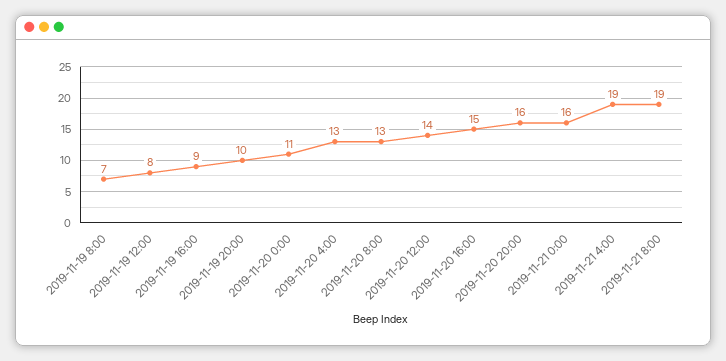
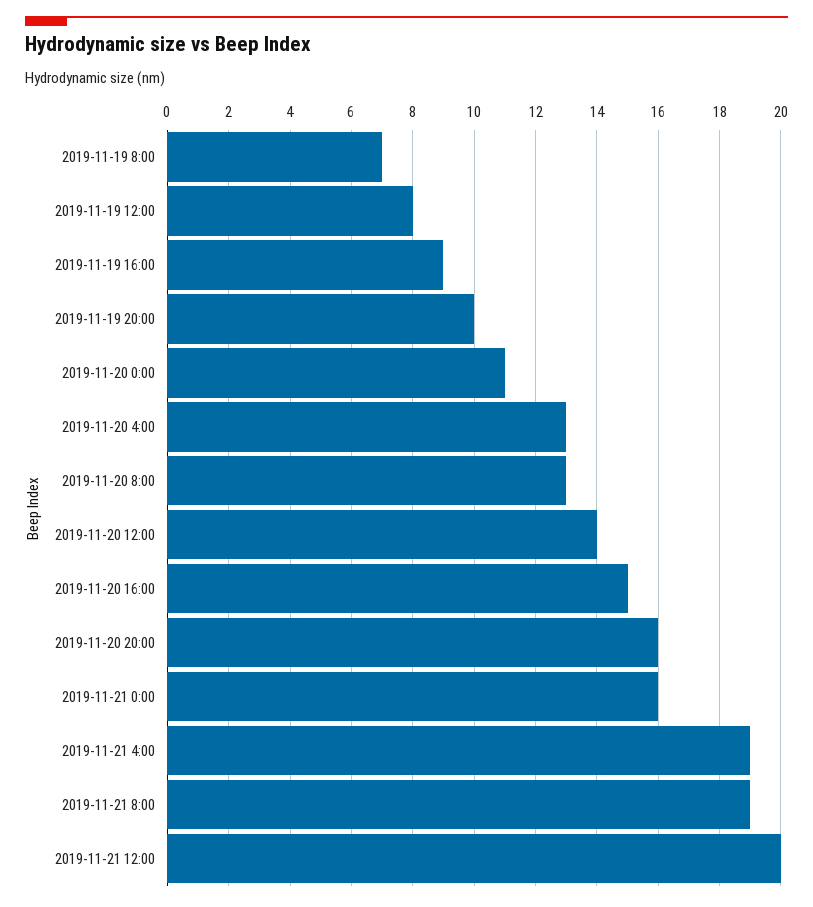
2019-11-21 12:00: none -> 20

